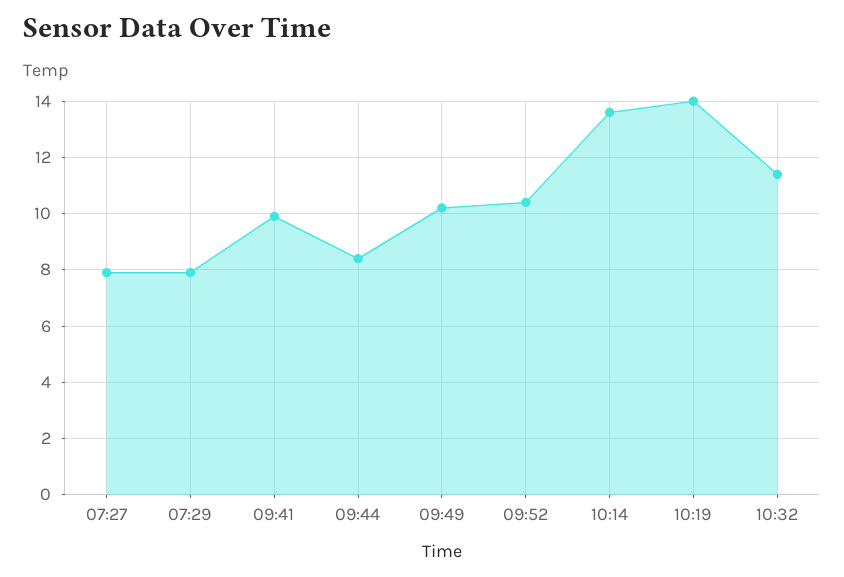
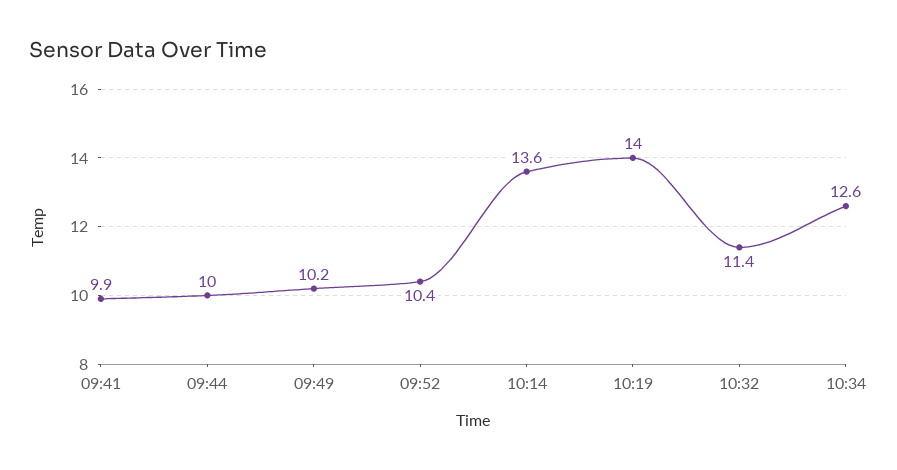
07:27: 8 -> none
07:29: 8 -> none
09:44: 8.5 -> 10
10:34: none -> 12.6

